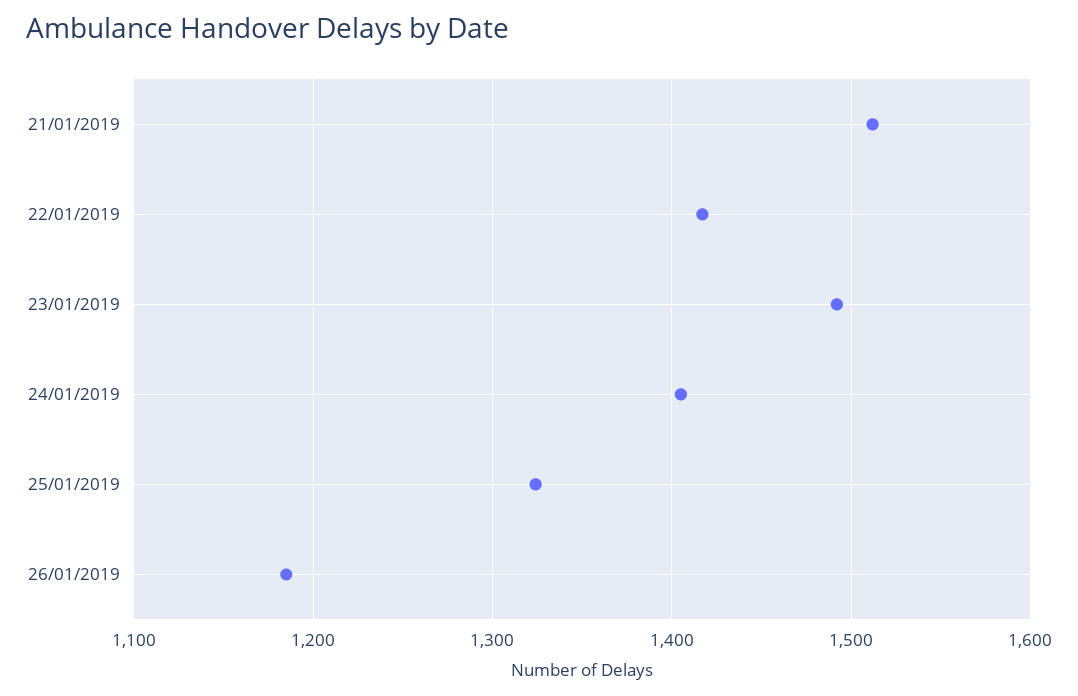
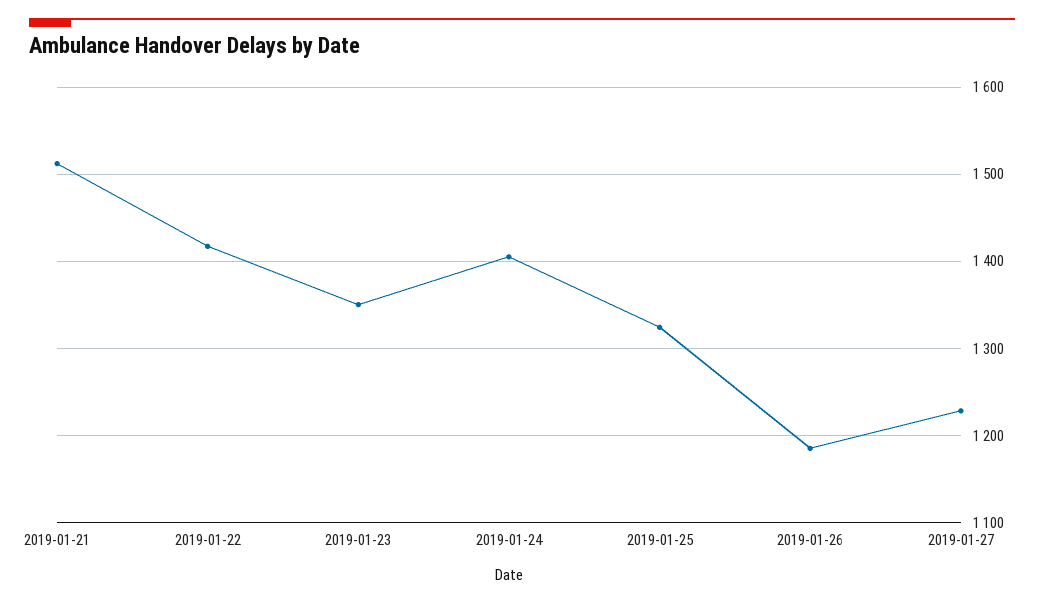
23/01/2019: 1490 -> 1350
2019-01-27: none -> 1230

